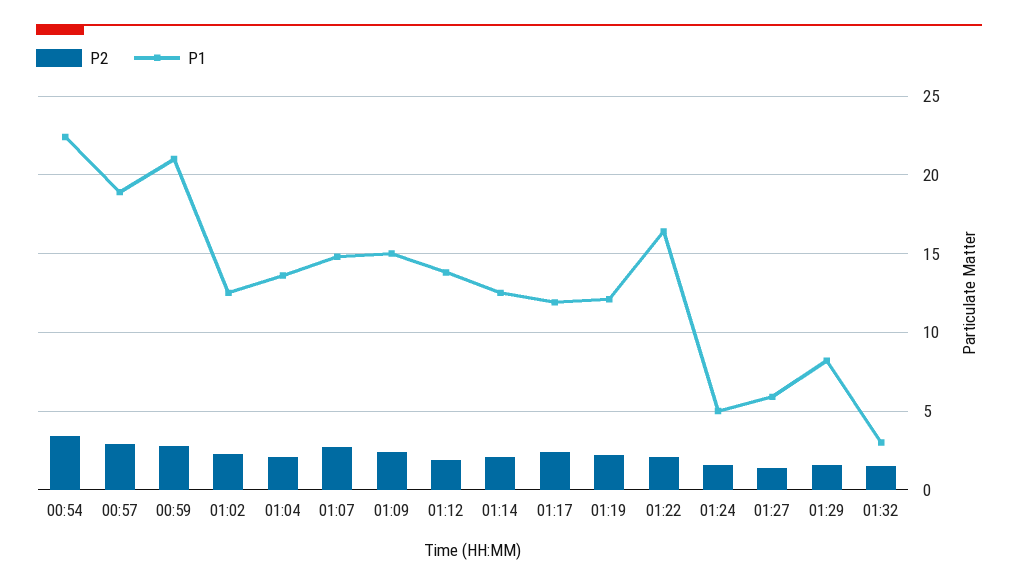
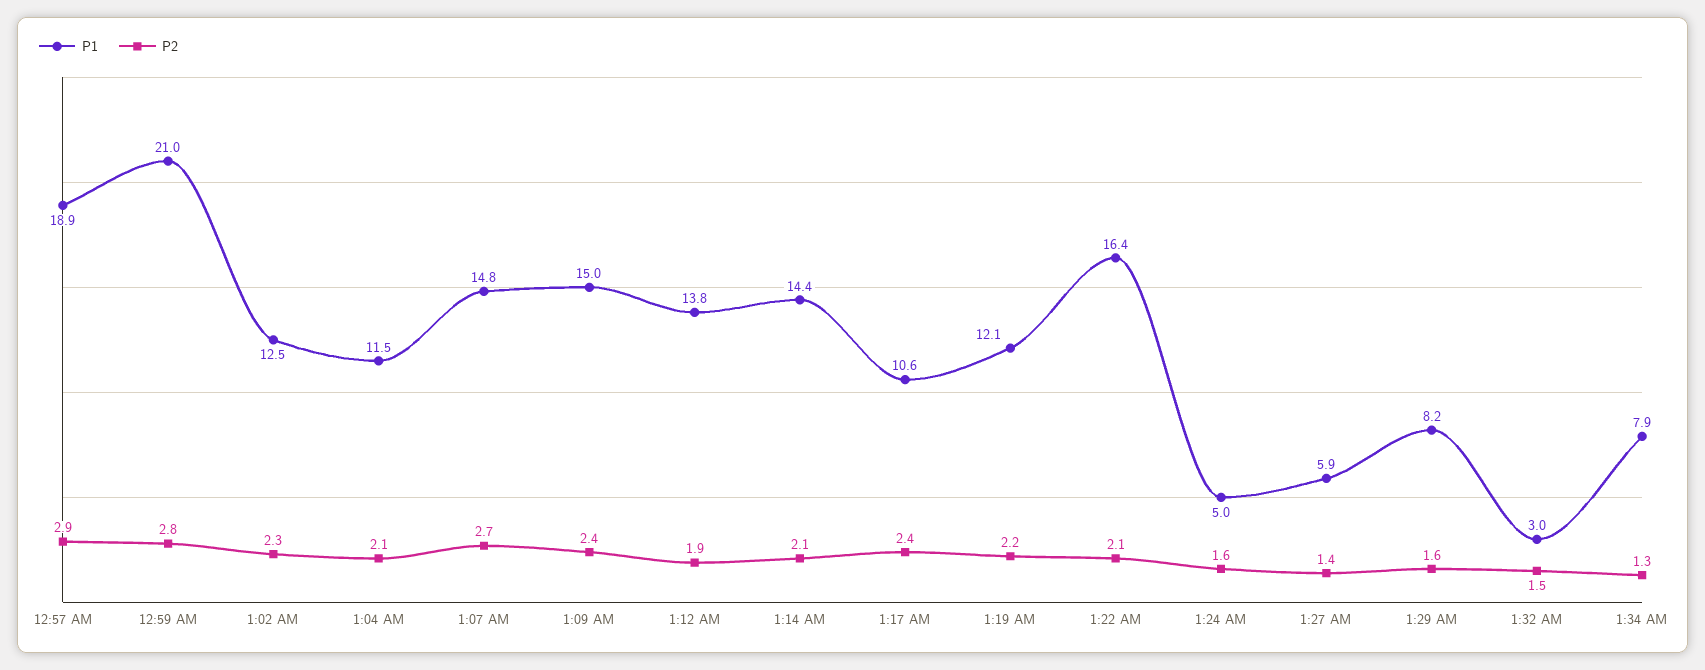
P2, 00:54: 3.5 -> none
P1, 00:54: 22.5 -> none
P1, 01:04: 13.5 -> 11.5
P1, 01:14: 12.5 -> 14.4
P1, 01:17: 12 -> 10.6
P1, 1:34 AM: none -> 7.9
P2, 1:34 AM: none -> 1.3

